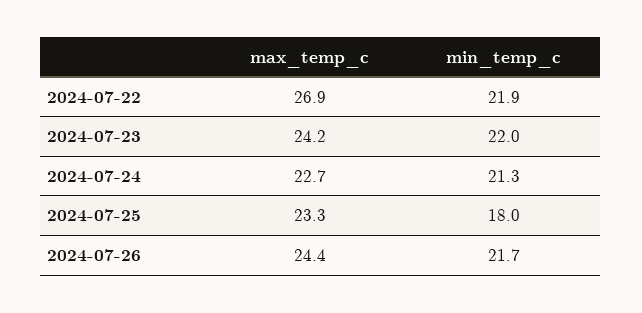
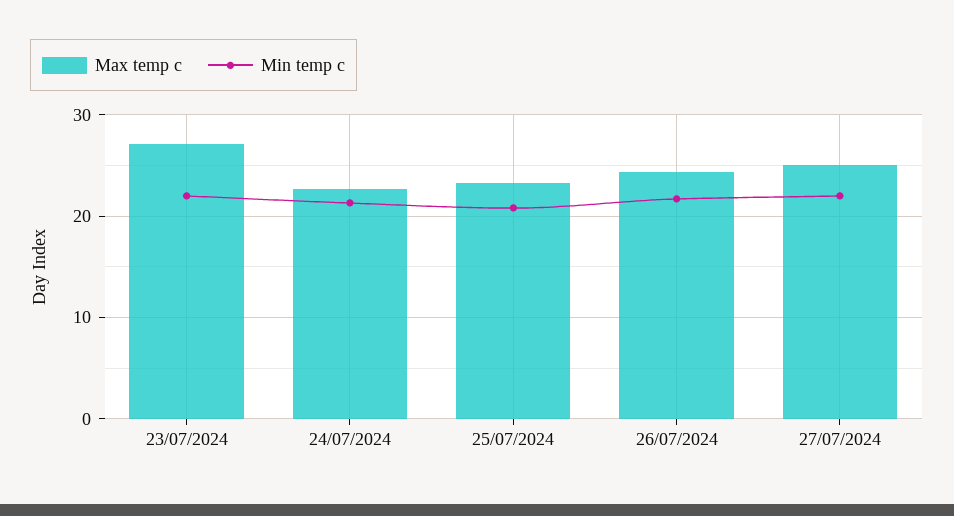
max_temp_c, 2024-07-22: 26.9 -> none
min_temp_c, 2024-07-22: 21.9 -> none
max_temp_c, 2024-07-23: 24.2 -> 27
min_temp_c, 2024-07-25: 18 -> 21
max_temp_c, 27/07/2024: none -> 25
min_temp_c, 27/07/2024: none -> 22

